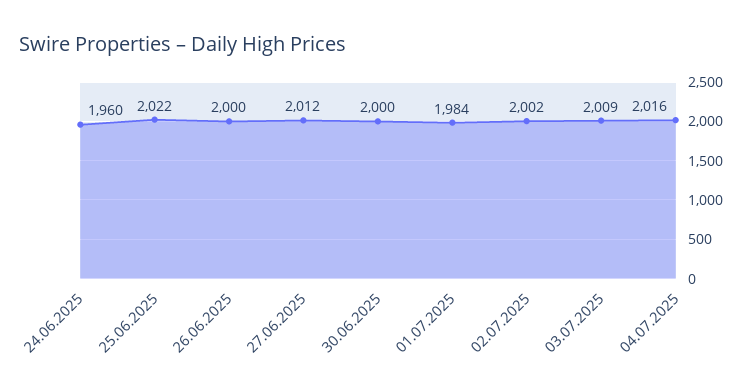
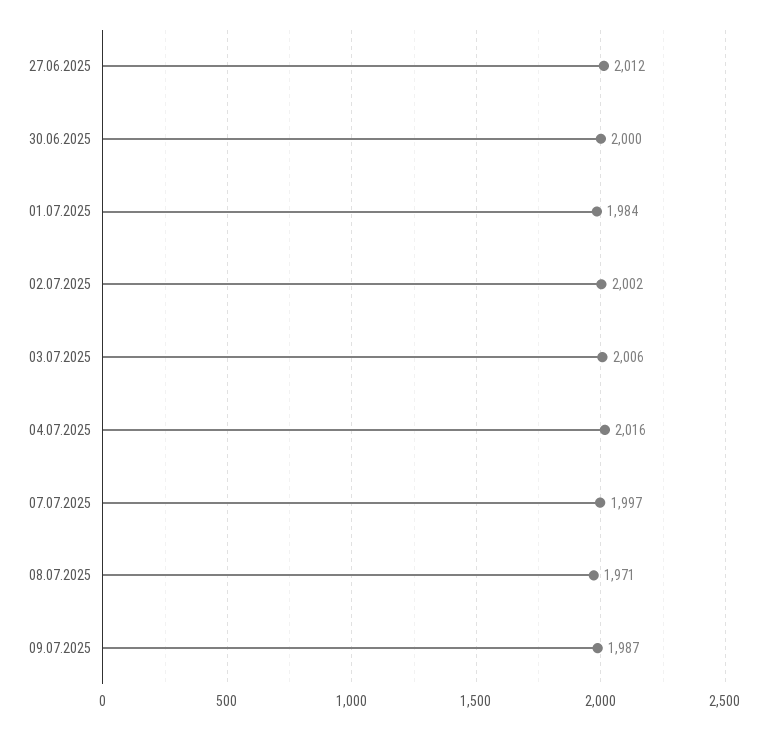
24.06.2025: 1960 -> none
25.06.2025: 2022 -> none
26.06.2025: 2000 -> none
03.07.2025: 2009 -> 2006
07.07.2025: none -> 1997
08.07.2025: none -> 1971
09.07.2025: none -> 1987

